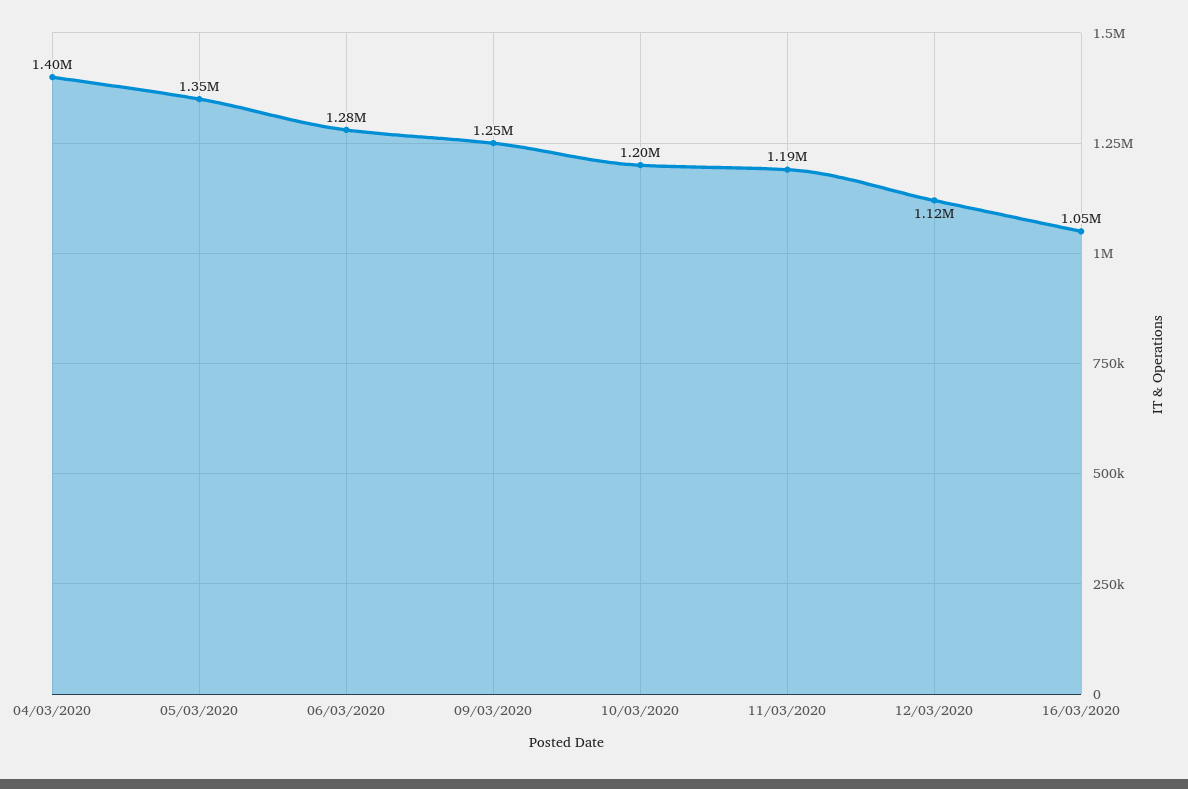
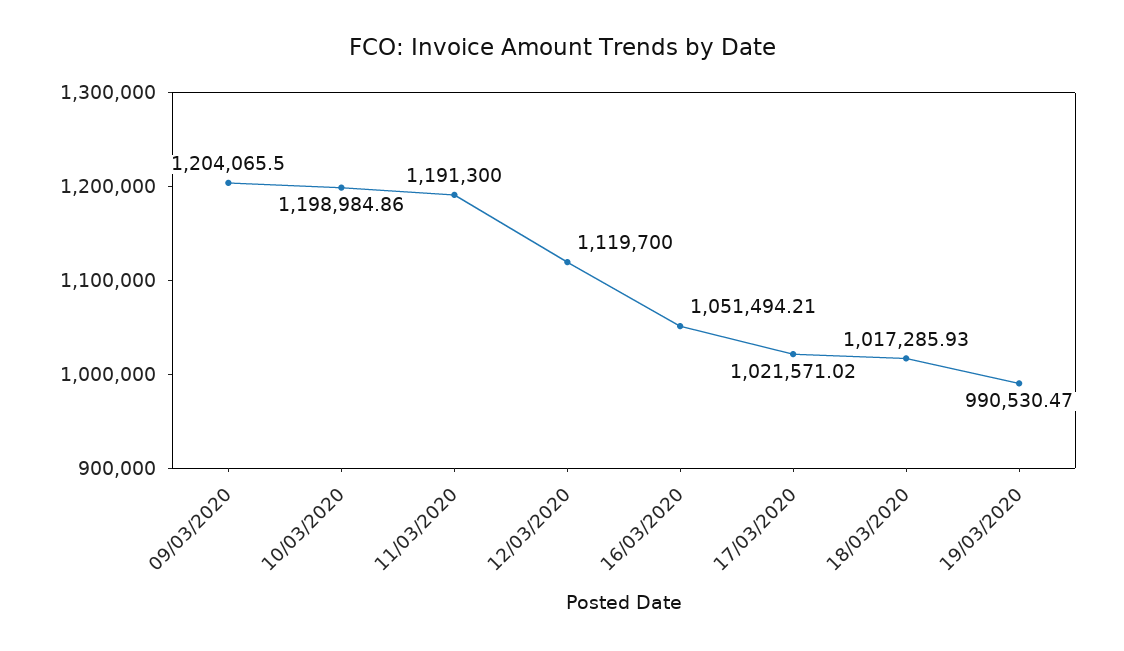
04/03/2020: 1400000 -> none
05/03/2020: 1350000 -> none
06/03/2020: 1280000 -> none
09/03/2020: 1250000 -> 1204065.5
17/03/2020: none -> 1021571.02
18/03/2020: none -> 1017285.93
19/03/2020: none -> 990530.47

